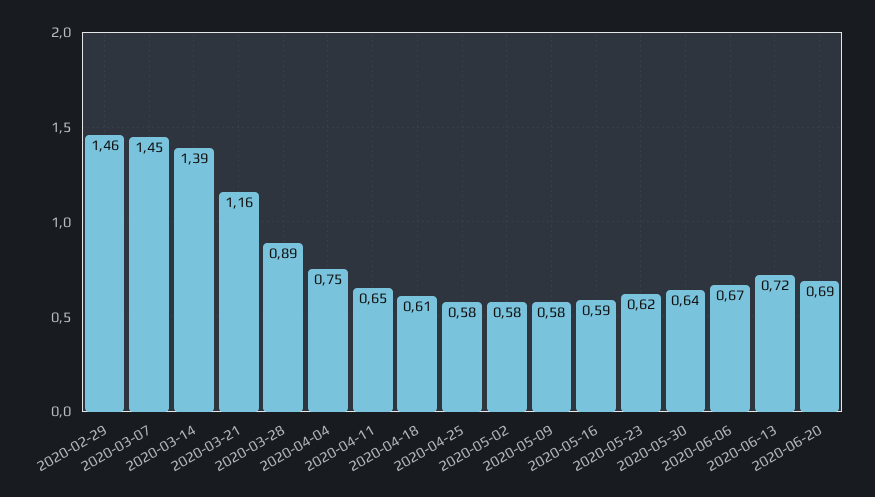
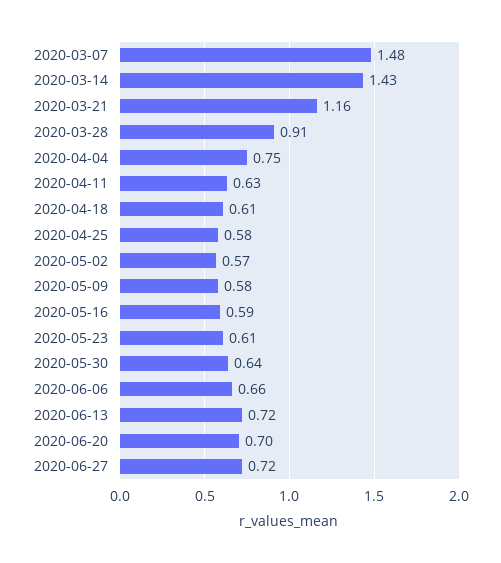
2020-02-29: 1.46 -> none
2020-03-07: 1.45 -> 1.48
2020-03-14: 1.39 -> 1.43
2020-03-28: 0.89 -> 0.91
2020-04-11: 0.65 -> 0.63
2020-05-02: 0.58 -> 0.57
2020-05-23: 0.62 -> 0.61
2020-06-06: 0.67 -> 0.66
2020-06-20: 0.69 -> 0.7
2020-06-27: none -> 0.72

